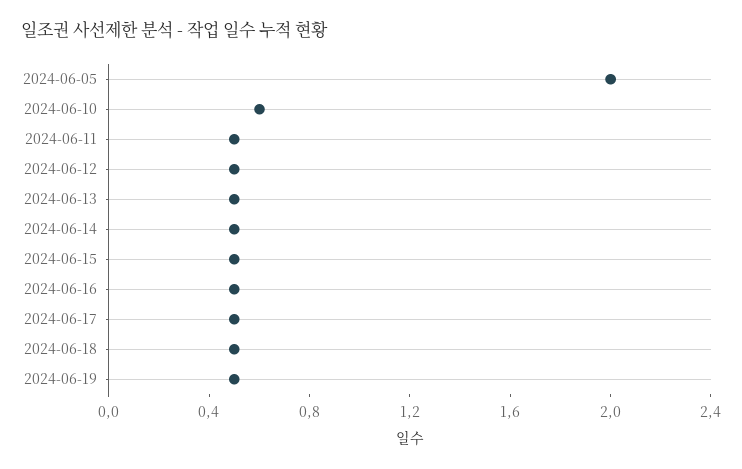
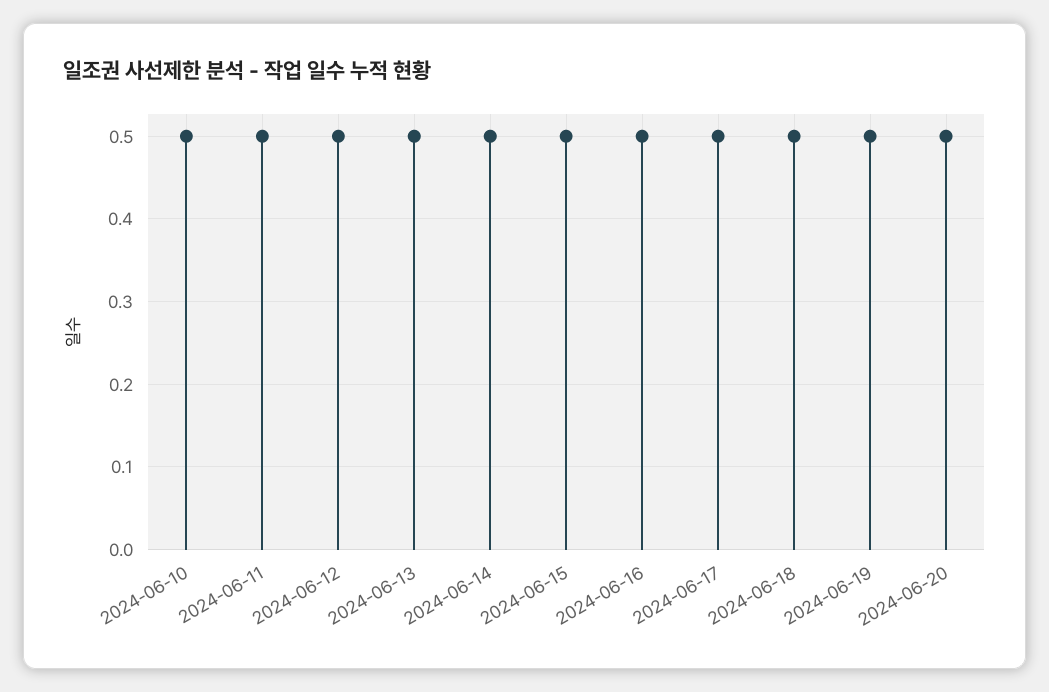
2024-06-05: 2 -> none
2024-06-10: 0.6 -> 0.5
2024-06-20: none -> 0.5

